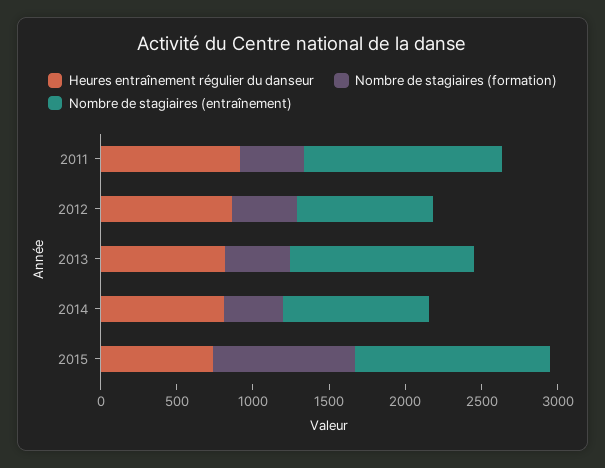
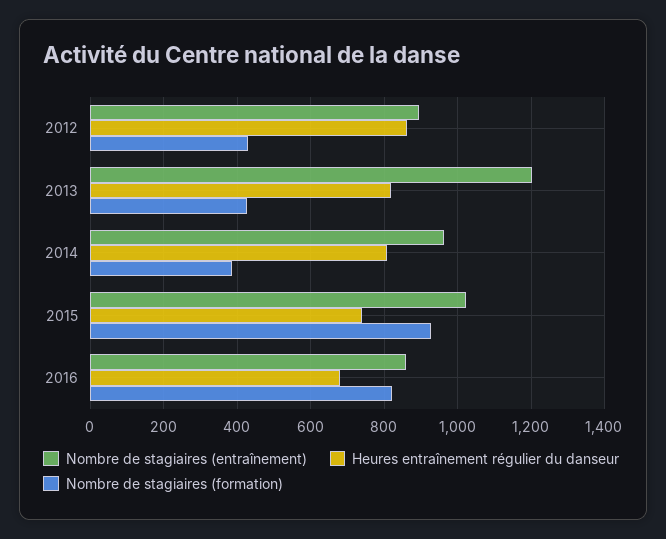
Heures entraînement régulier du danseur, 2011: 900 -> none
Nombre de stagiaires (formation), 2011: 400 -> none
Nombre de stagiaires (entraînement), 2011: 1300 -> none
Nombre de stagiaires (entraînement), 2015: 1300 -> 1020
Nombre de stagiaires (entraînement), 2016: none -> 860
Heures entraînement régulier du danseur, 2016: none -> 680
Nombre de stagiaires (formation), 2016: none -> 820

